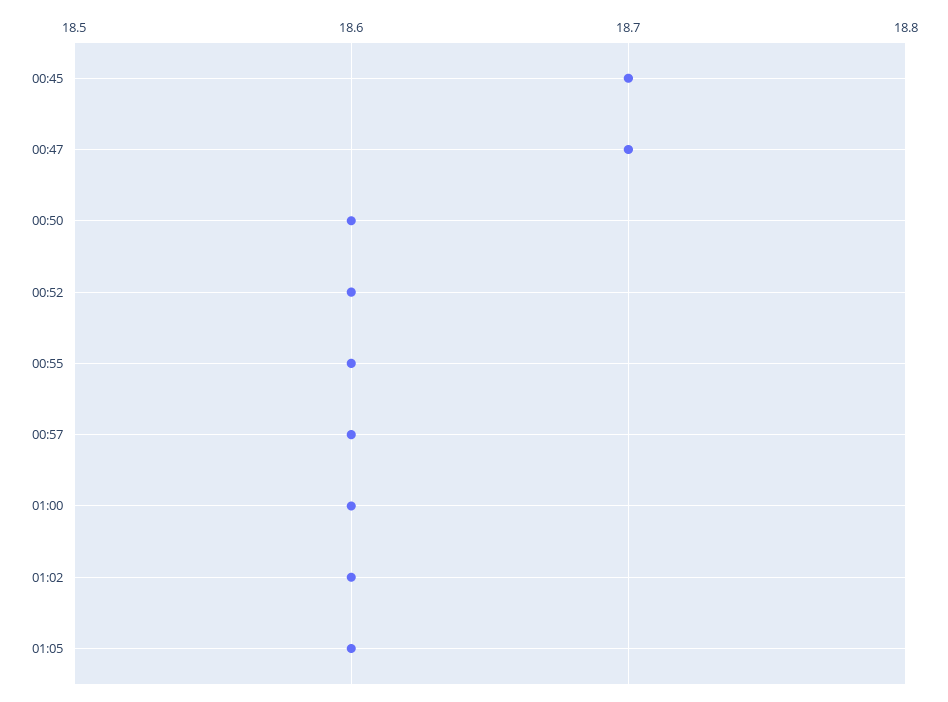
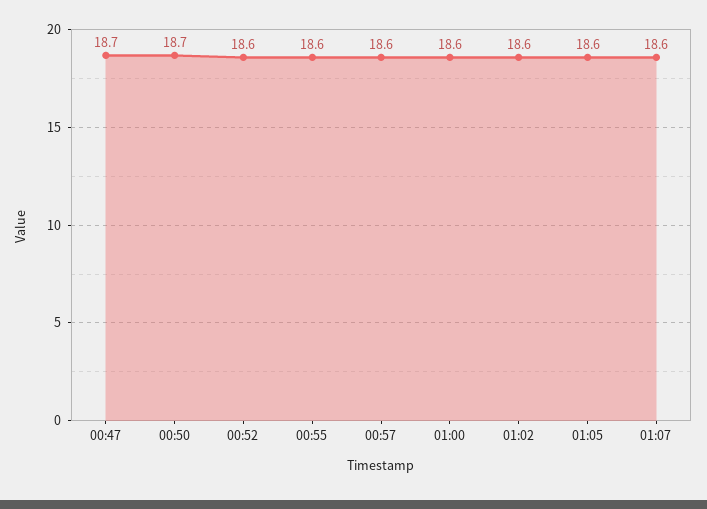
00:45: 18.7 -> none
00:50: 18.6 -> 18.7
01:07: none -> 18.6

